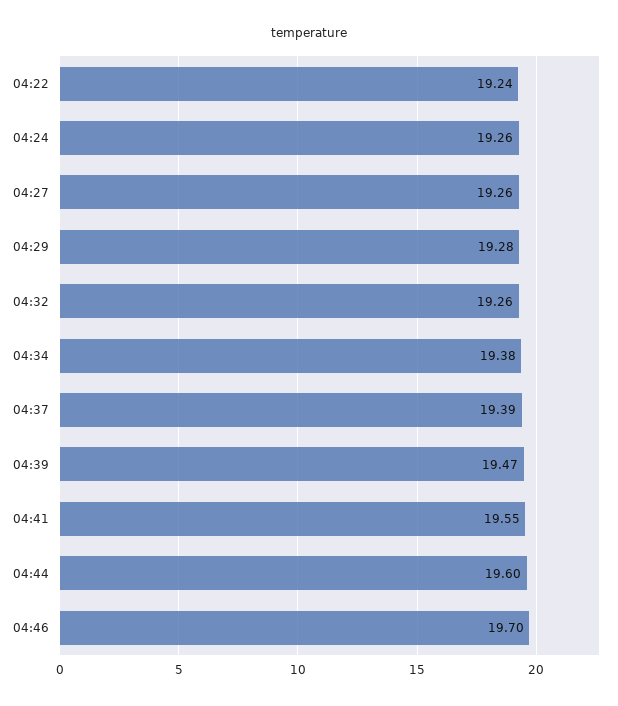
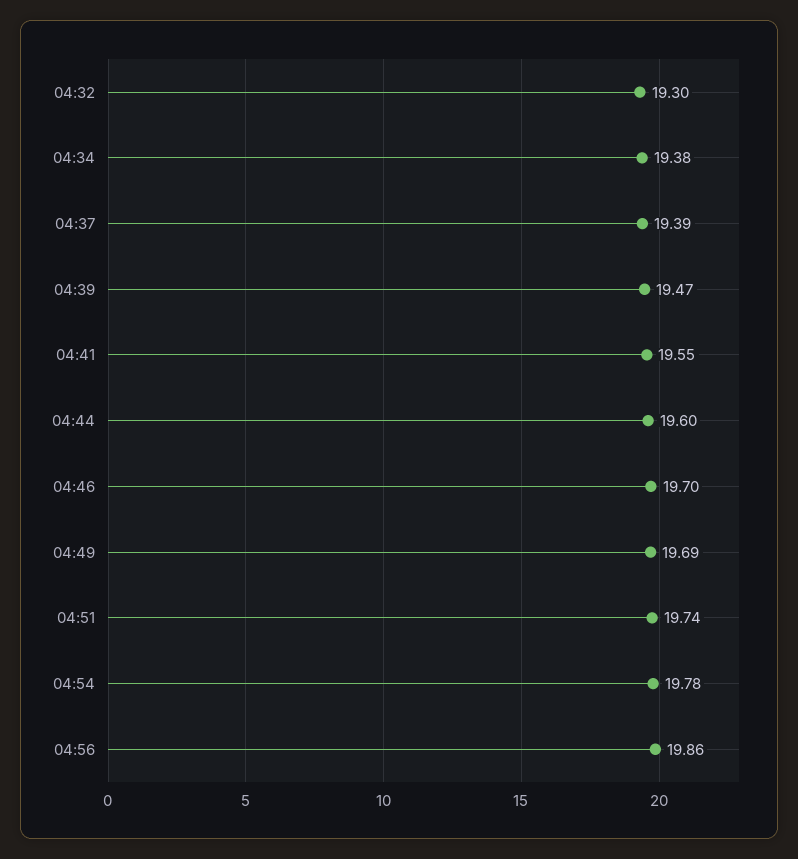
04:22: 19.24 -> none
04:24: 19.26 -> none
04:27: 19.26 -> none
04:29: 19.28 -> none
04:32: 19.26 -> 19.3
04:49: none -> 19.69
04:51: none -> 19.74
04:54: none -> 19.78
04:56: none -> 19.86

